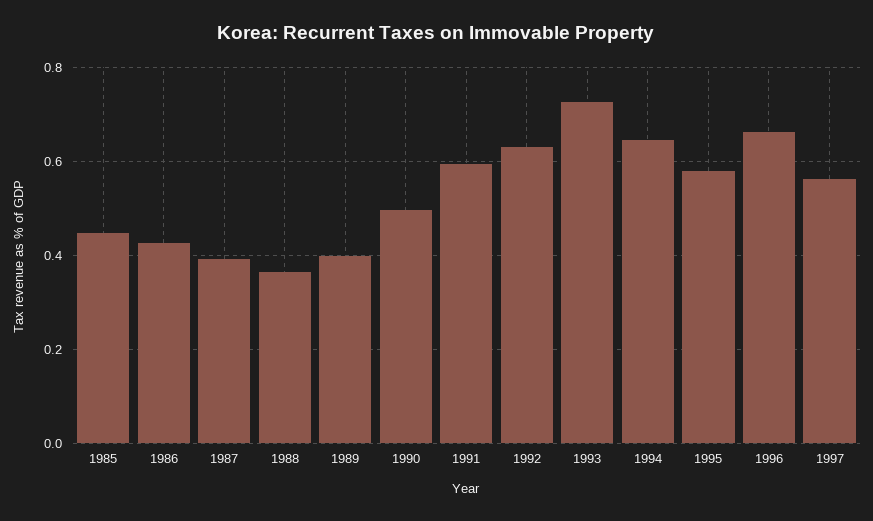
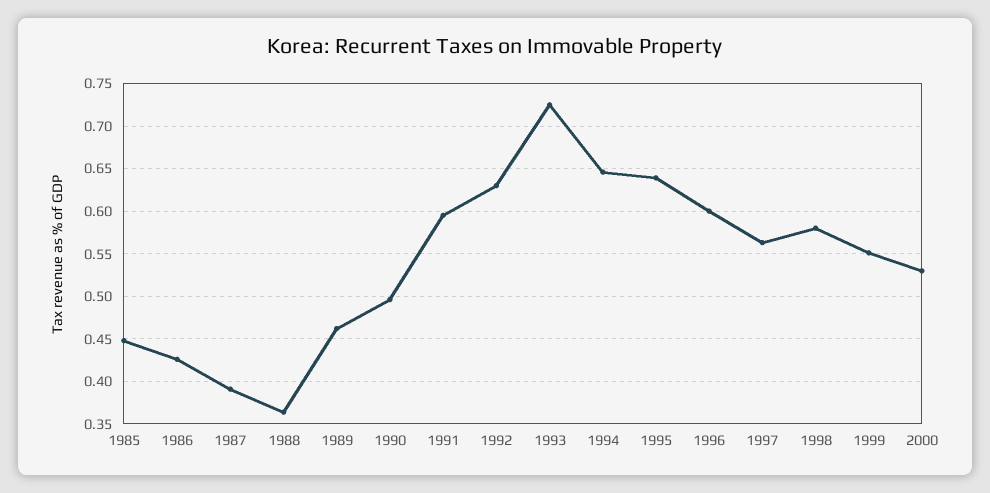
1989: 0.4 -> 0.46
1995: 0.58 -> 0.64
1996: 0.66 -> 0.6
1998: none -> 0.58
1999: none -> 0.55
2000: none -> 0.53

